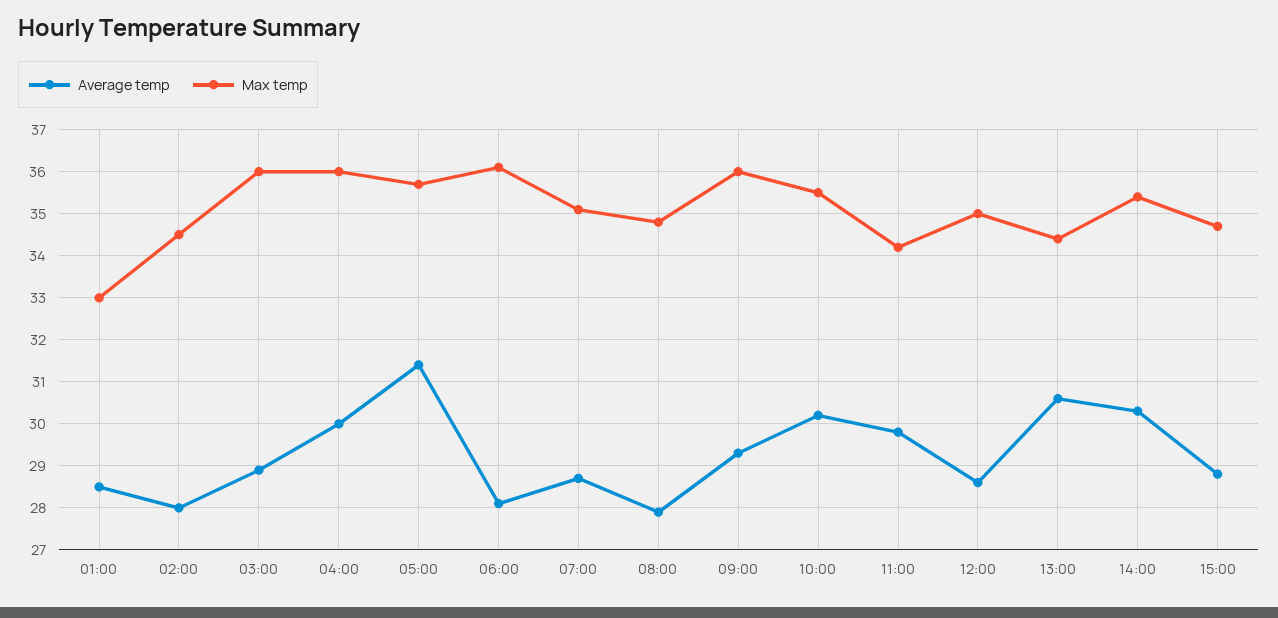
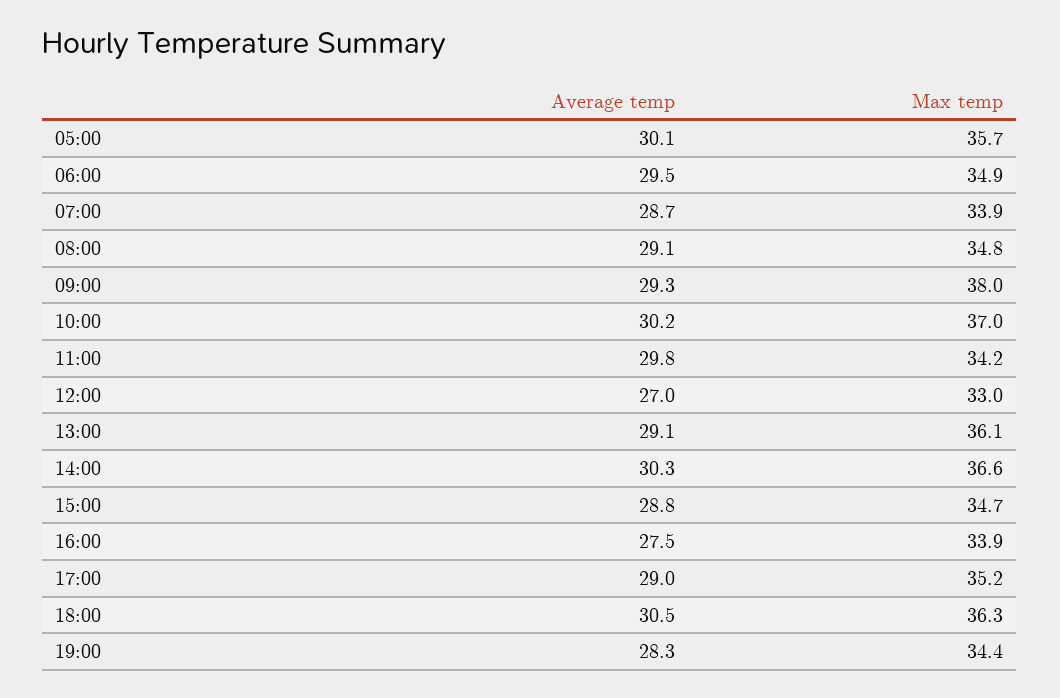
Average temp, 01:00: 28.5 -> none
Max temp, 01:00: 33 -> none
Average temp, 02:00: 28 -> none
Max temp, 02:00: 34.5 -> none
Average temp, 03:00: 29 -> none
Max temp, 03:00: 36 -> none
Average temp, 04:00: 30 -> none
Max temp, 04:00: 36 -> none
Average temp, 05:00: 31.5 -> 30.1
Average temp, 06:00: 28 -> 29.5
Max temp, 06:00: 36 -> 34.9
Max temp, 07:00: 35 -> 33.9
Average temp, 08:00: 28 -> 29.1
Max temp, 09:00: 36 -> 38
Max temp, 10:00: 35.5 -> 37
Average temp, 12:00: 28.5 -> 27
Max temp, 12:00: 35 -> 33
Average temp, 13:00: 30.5 -> 29.1
Max temp, 13:00: 34.5 -> 36.1
Max temp, 14:00: 35.5 -> 36.6
Average temp, 16:00: none -> 27.5
Max temp, 16:00: none -> 33.9
Average temp, 17:00: none -> 29
Max temp, 17:00: none -> 35.2
Average temp, 18:00: none -> 30.5
Max temp, 18:00: none -> 36.3
Average temp, 19:00: none -> 28.3
Max temp, 19:00: none -> 34.4

